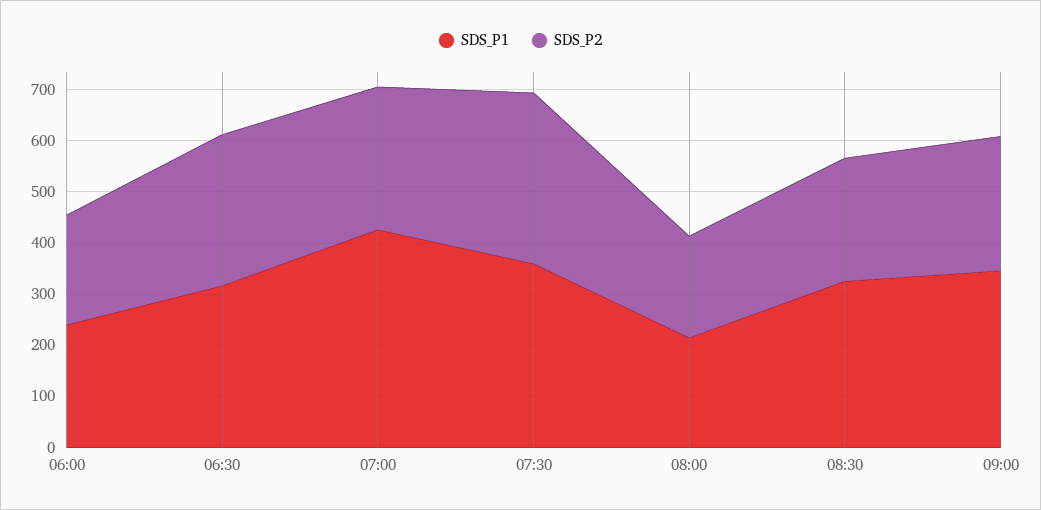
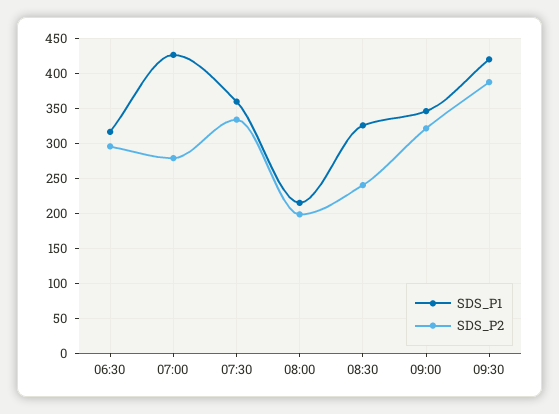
SDS_P1, 06:00: 240 -> none
SDS_P2, 06:00: 220 -> none
SDS_P2, 09:00: 260 -> 320
SDS_P1, 09:30: none -> 420
SDS_P2, 09:30: none -> 390

